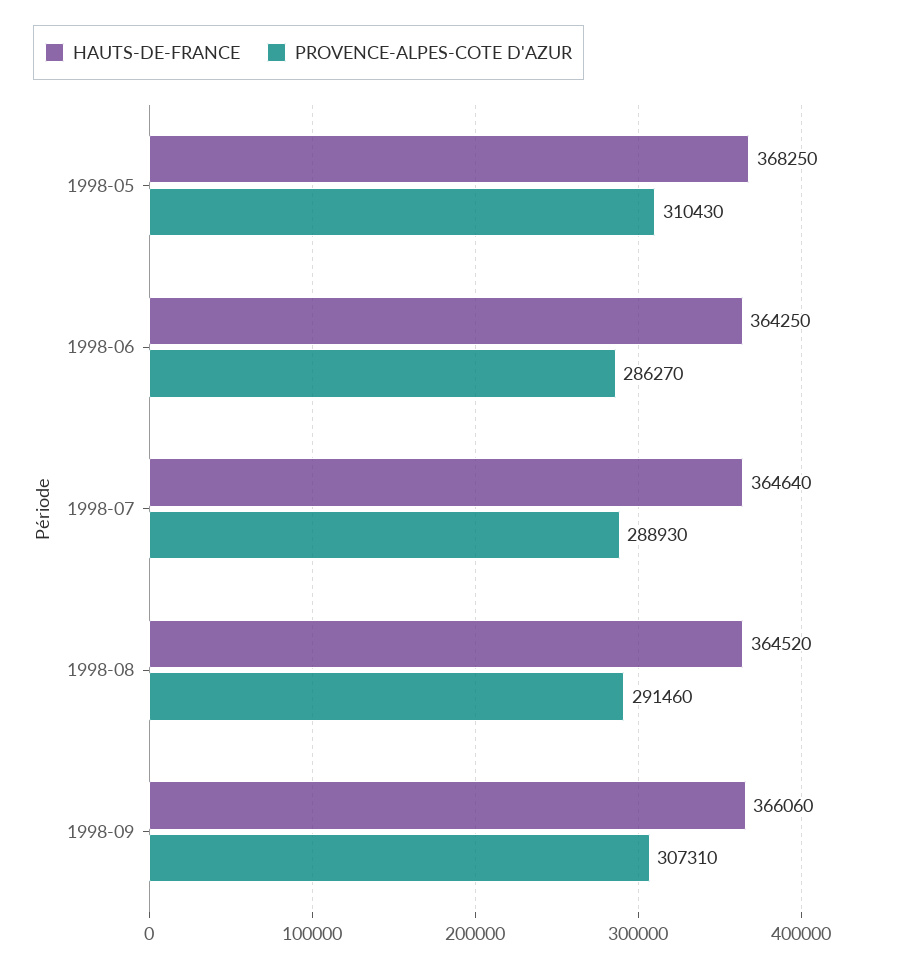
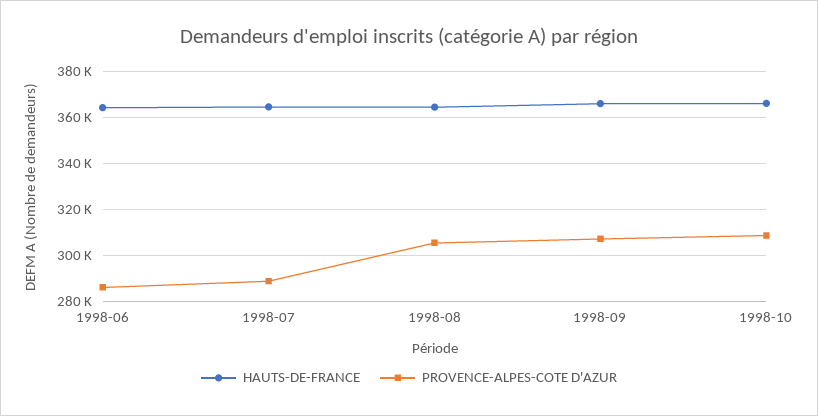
HAUTS-DE-FRANCE, 1998-05: 368250 -> none
PROVENCE-ALPES-COTE D'AZUR, 1998-05: 310430 -> none
PROVENCE-ALPES-COTE D'AZUR, 1998-08: 291460 -> 305000
HAUTS-DE-FRANCE, 1998-10: none -> 365000
PROVENCE-ALPES-COTE D'AZUR, 1998-10: none -> 310000

